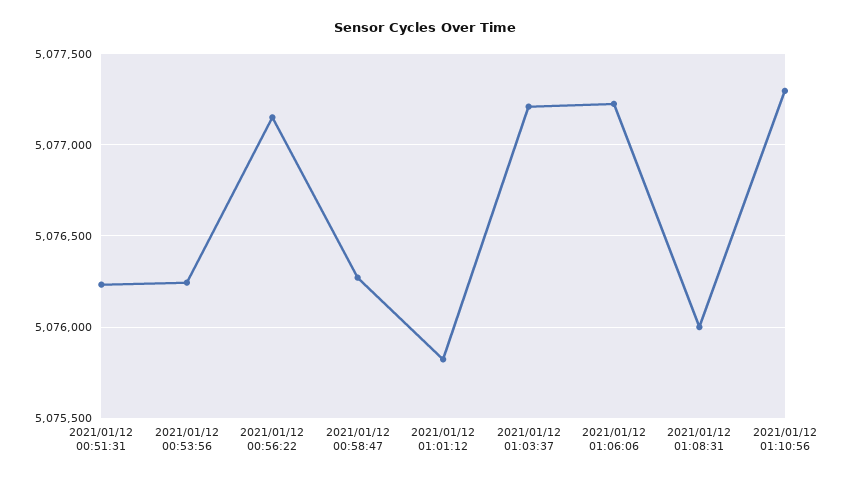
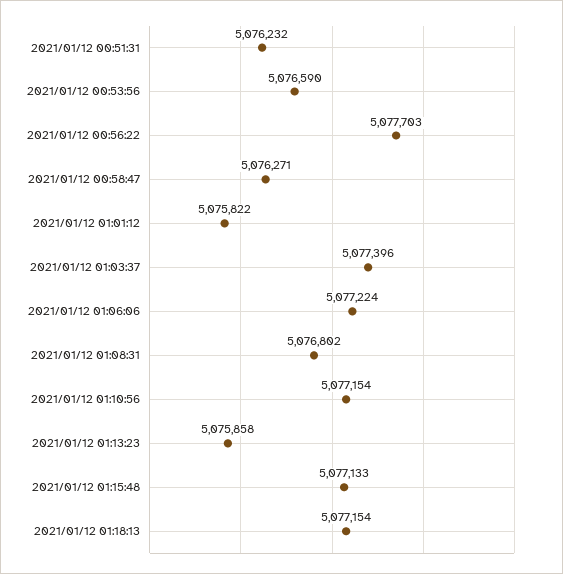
2021/01/12 00:53:56: 5076250 -> 5076590
2021/01/12 00:56:22: 5077150 -> 5077703
2021/01/12 01:03:37: 5077200 -> 5077396
2021/01/12 01:08:31: 5076000 -> 5076802
2021/01/12 01:10:56: 5077300 -> 5077154
2021/01/12 01:13:23: none -> 5075858
2021/01/12 01:15:48: none -> 5077133
2021/01/12 01:18:13: none -> 5077154

